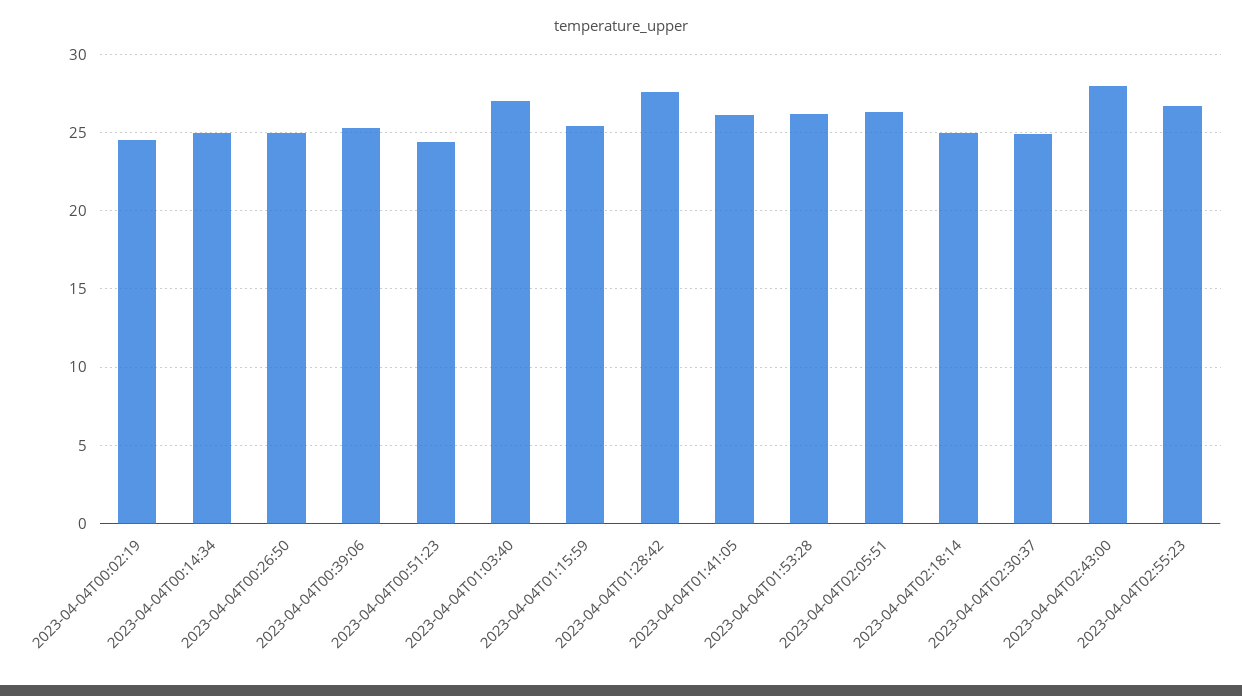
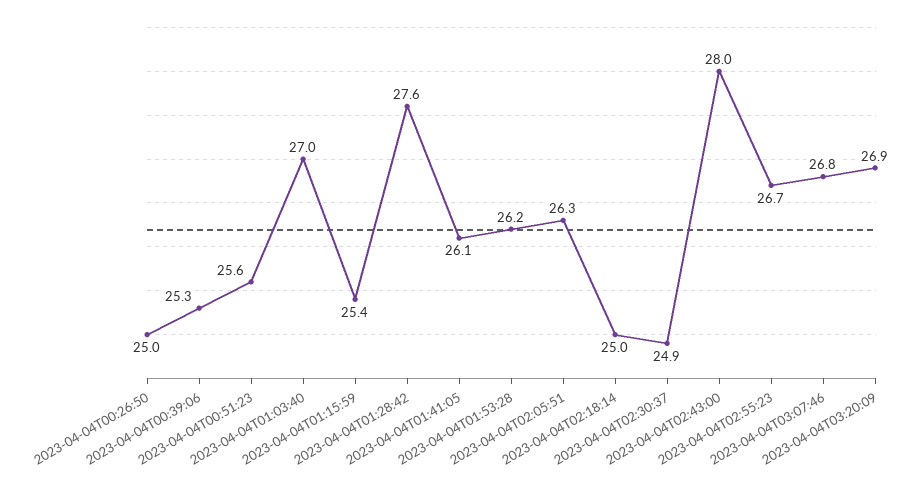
2023-04-04T00:02:19: 24.5 -> none
2023-04-04T00:14:34: 25 -> none
2023-04-04T00:51:23: 24.5 -> 25.6
2023-04-04T03:07:46: none -> 26.8
2023-04-04T03:20:09: none -> 26.9

